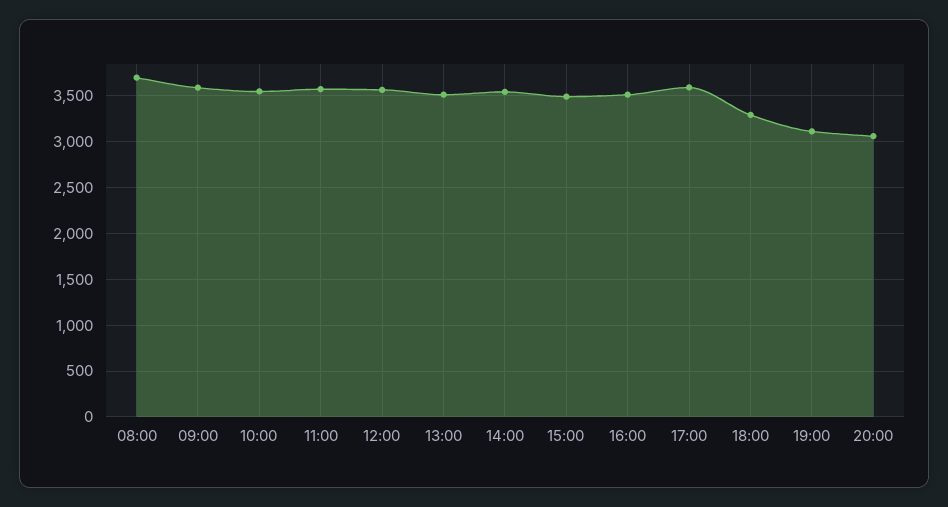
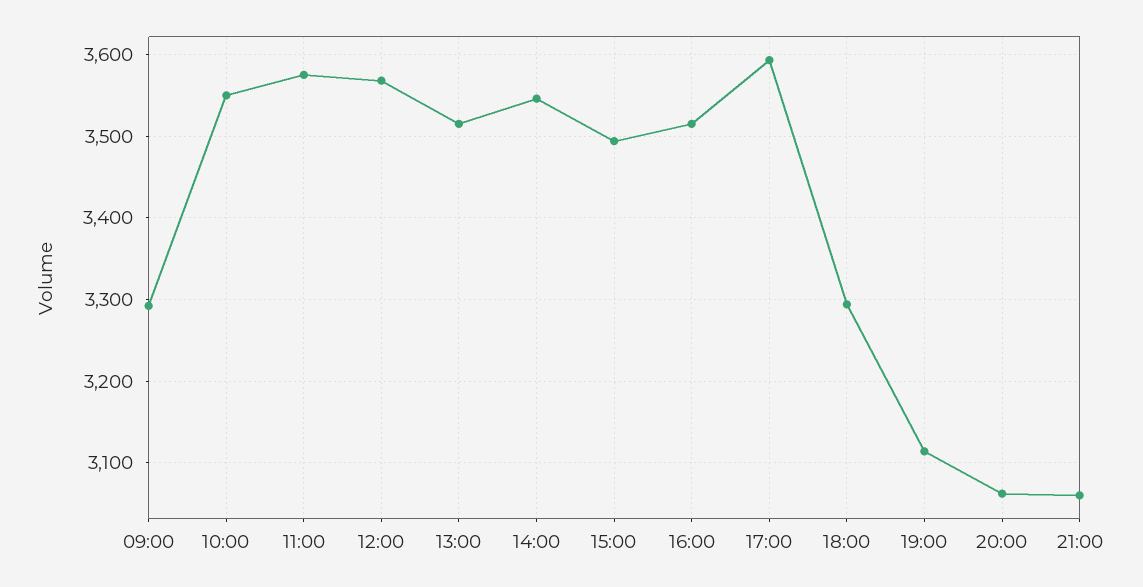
08:00: 3700 -> none
09:00: 3600 -> 3290
21:00: none -> 3060

